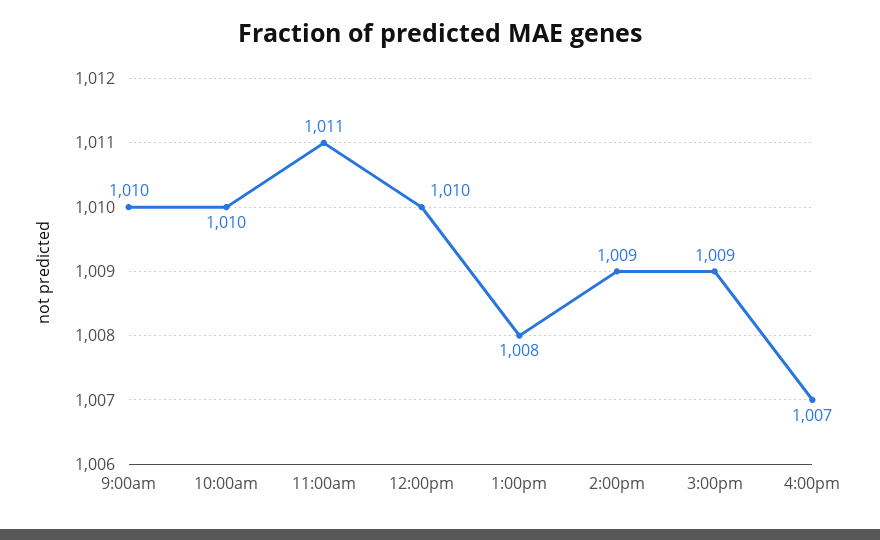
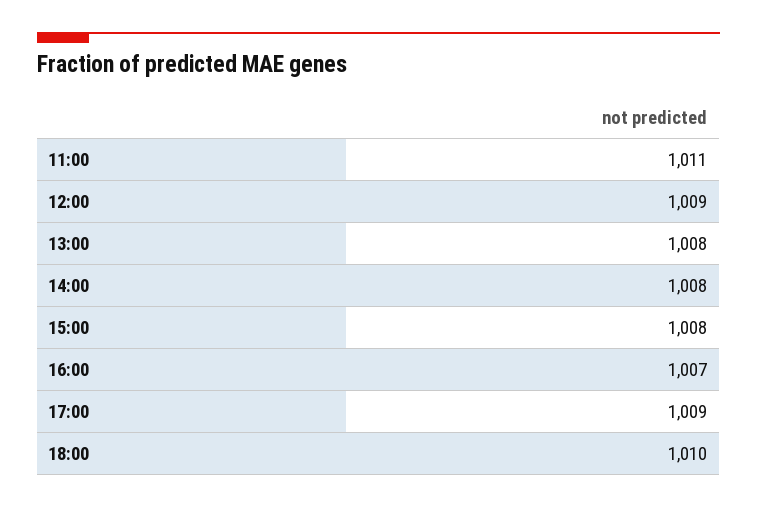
9:00am: 1010 -> none
10:00am: 1010 -> none
12:00pm: 1010 -> 1009
2:00pm: 1009 -> 1008
3:00pm: 1009 -> 1008
17:00: none -> 1009
18:00: none -> 1010

